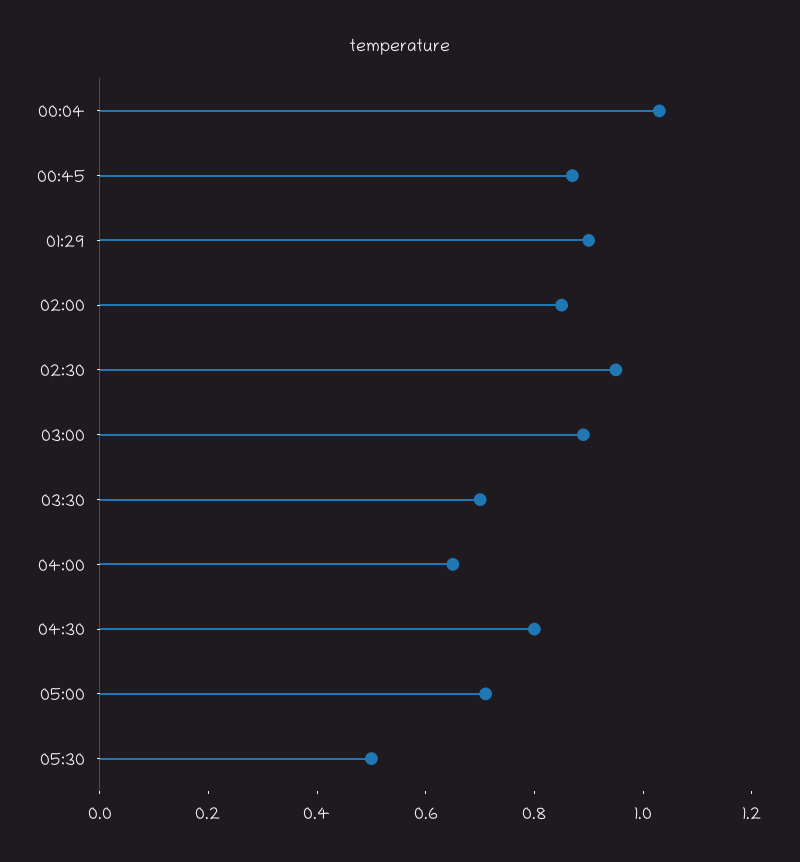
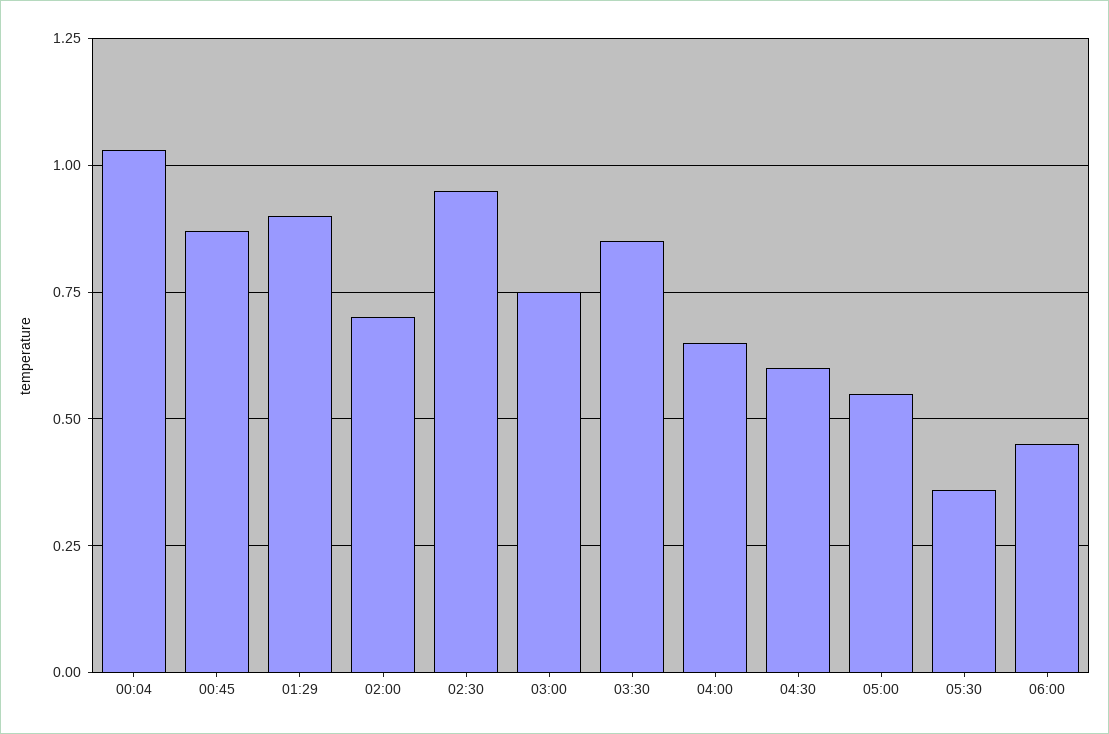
02:00: 0.85 -> 0.7
03:00: 0.9 -> 0.75
03:30: 0.7 -> 0.85
04:30: 0.8 -> 0.6
05:00: 0.7 -> 0.55
05:30: 0.5 -> 0.35
06:00: none -> 0.45

